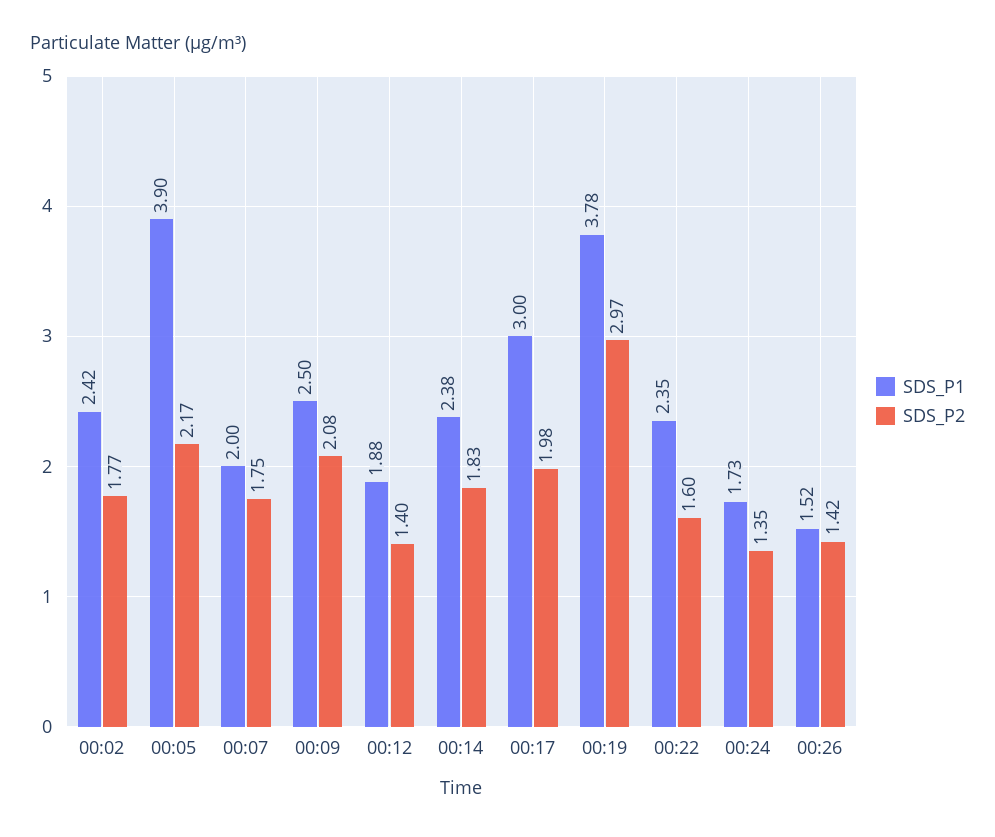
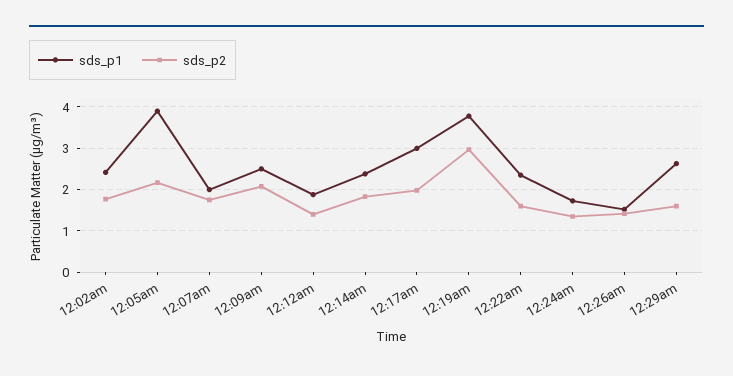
SDS_P1, 12:29am: none -> 2.6
SDS_P2, 12:29am: none -> 1.6

